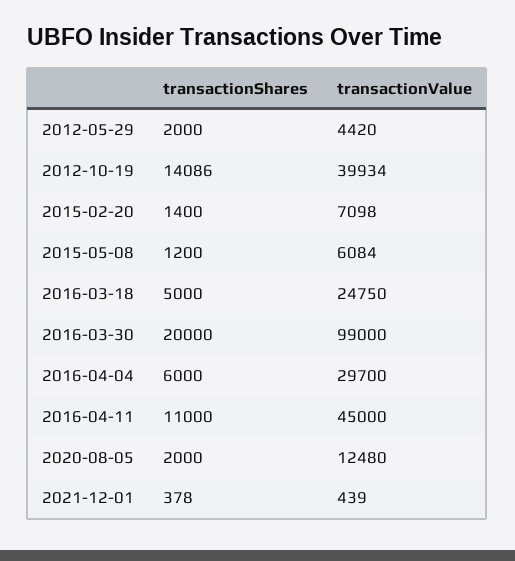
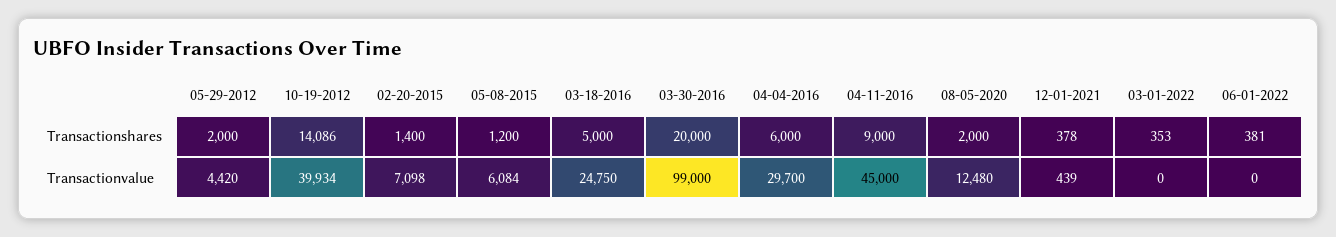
transactionShares, 2016-04-11: 11000 -> 9000
transactionShares, 03-01-2022: none -> 353
transactionShares, 06-01-2022: none -> 381
transactionValue, 03-01-2022: none -> 0
transactionValue, 06-01-2022: none -> 0

